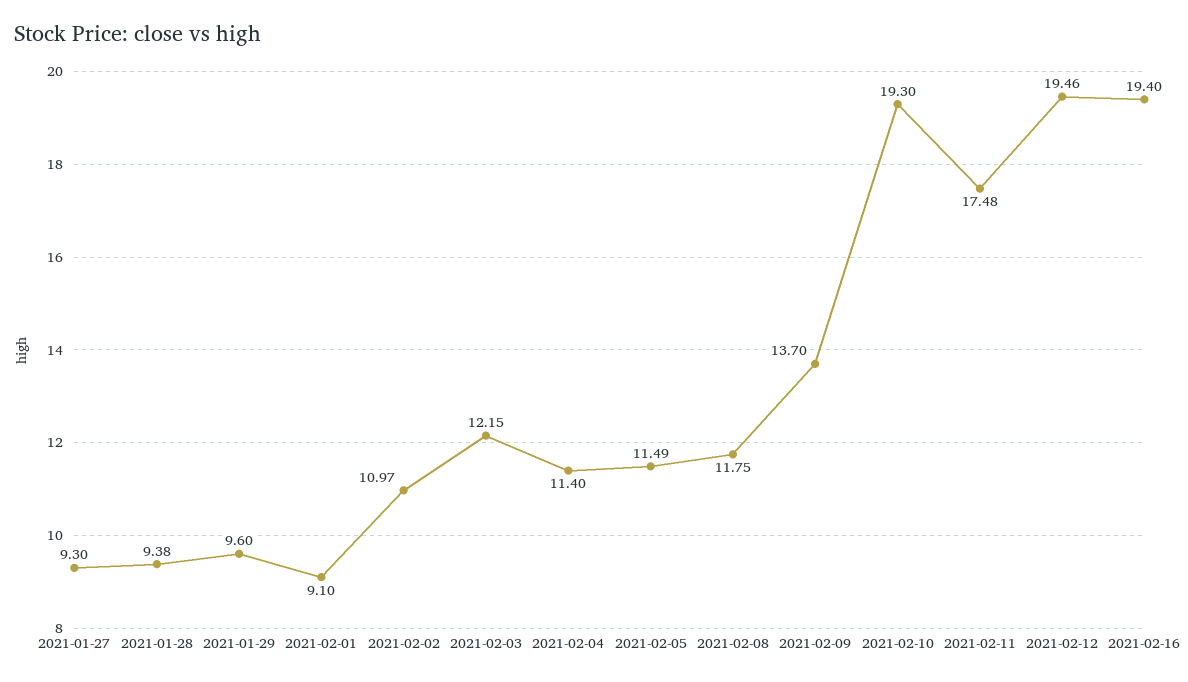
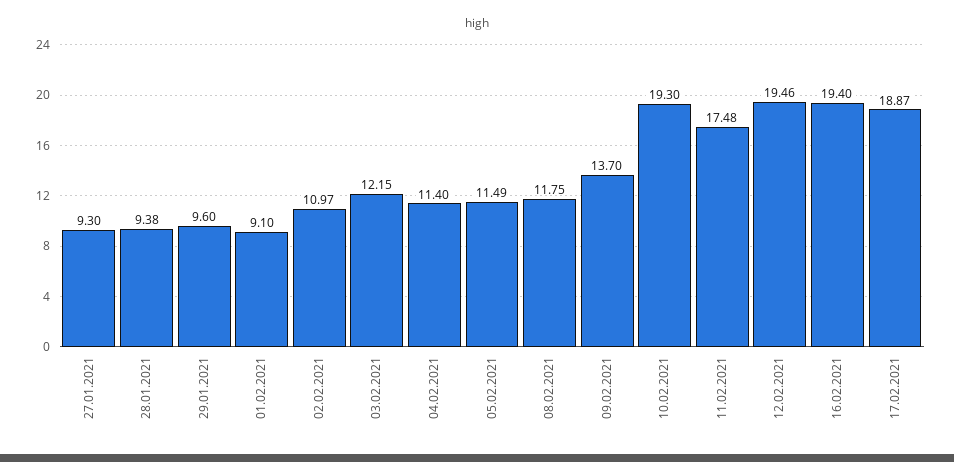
17.02.2021: none -> 18.87

